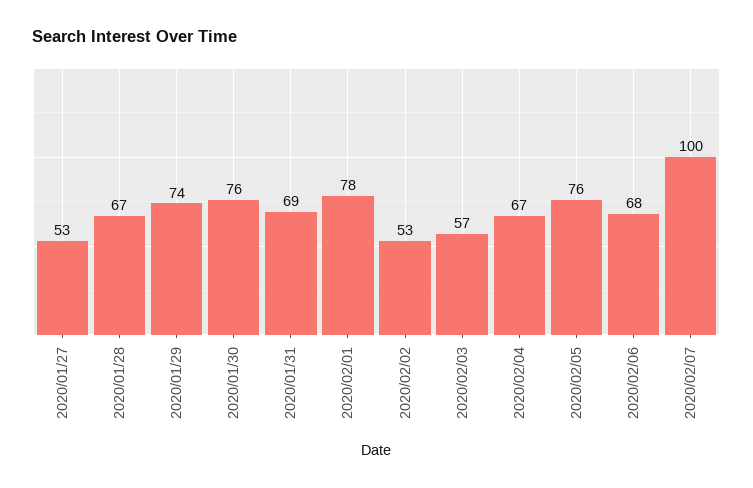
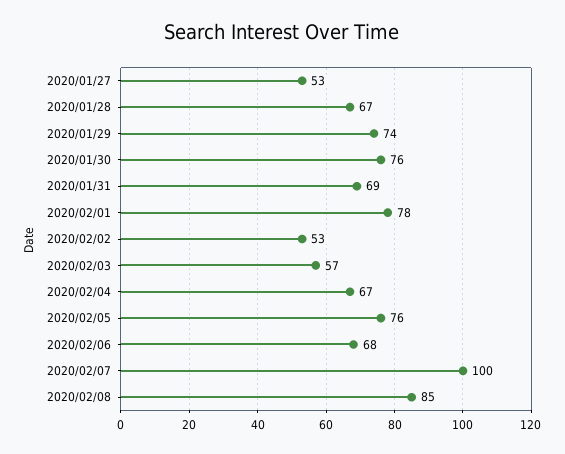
2020/02/08: none -> 85

